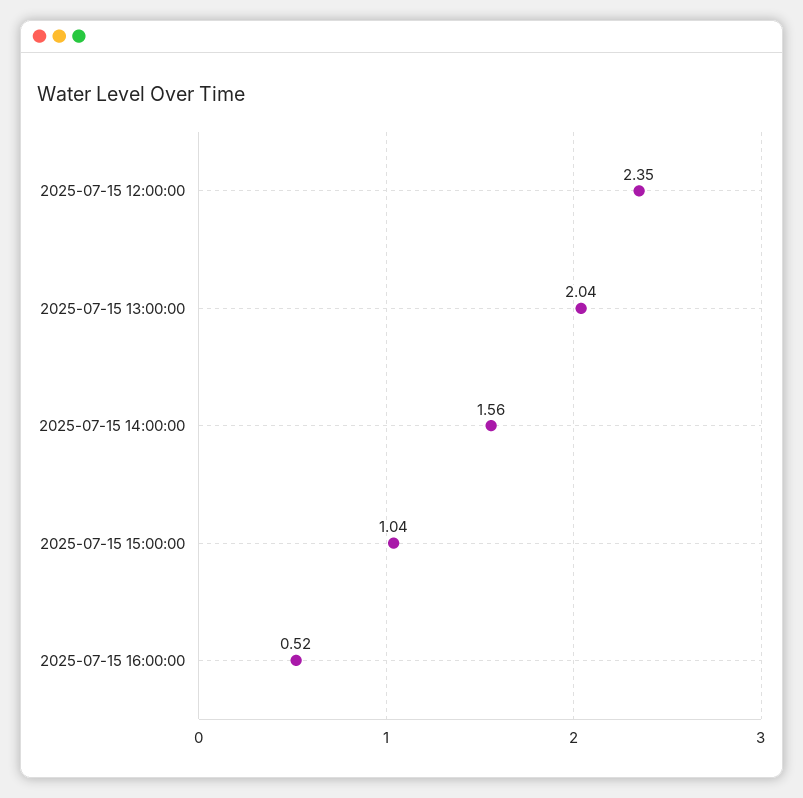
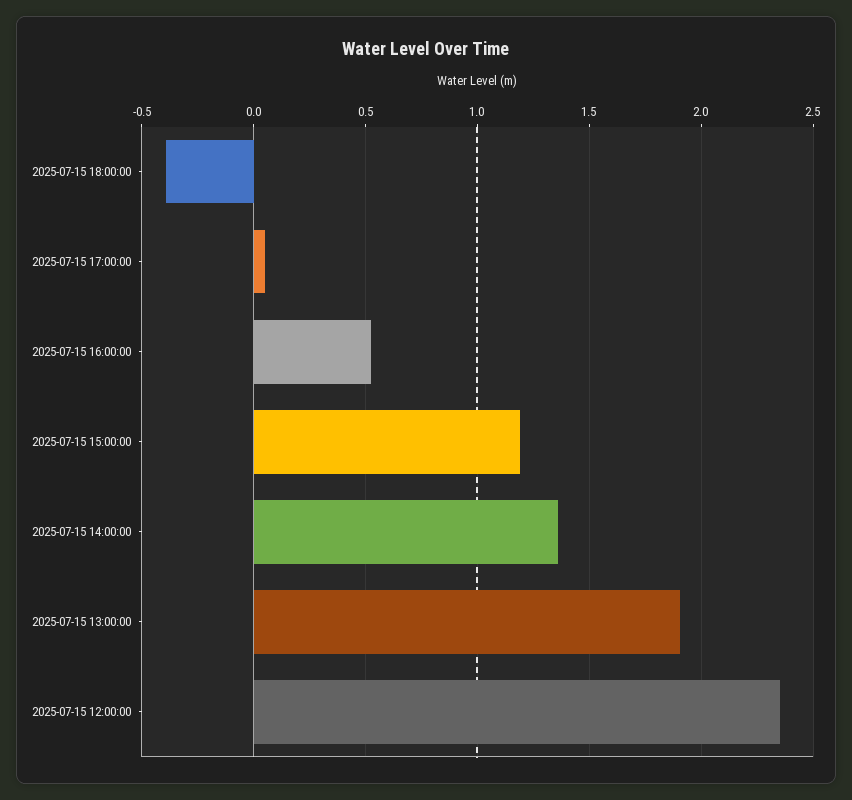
2025-07-15 13:00:00: 2.04 -> 1.9
2025-07-15 14:00:00: 1.56 -> 1.35
2025-07-15 15:00:00: 1.04 -> 1.2
2025-07-15 18:00:00: none -> -0.4
2025-07-15 17:00:00: none -> 0.05

